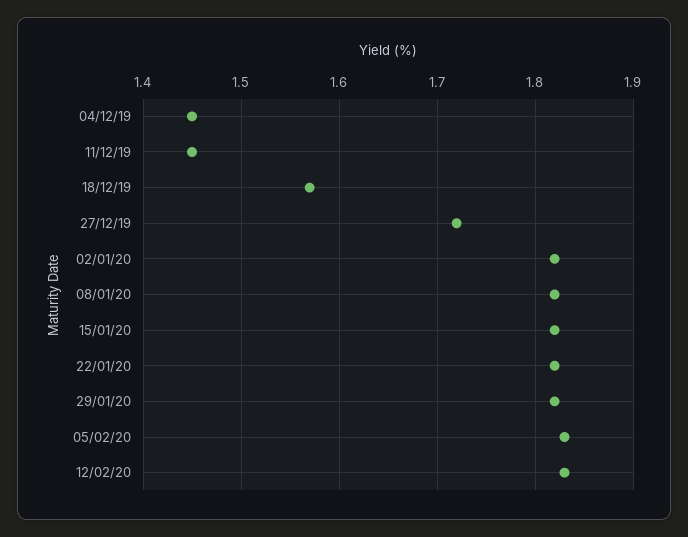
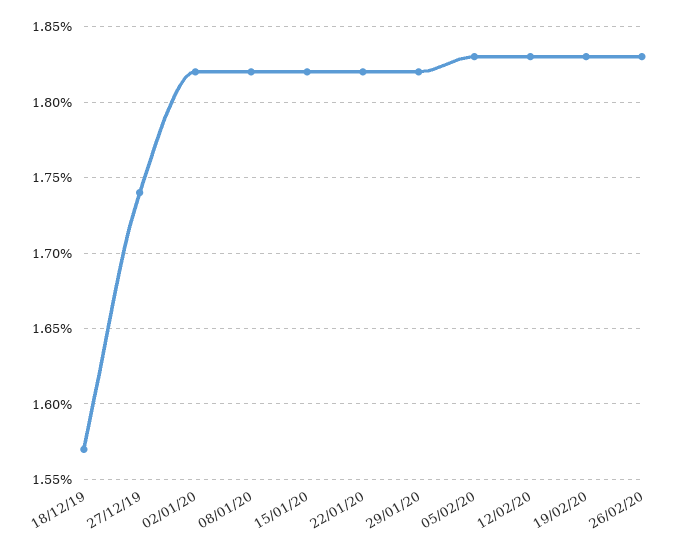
04/12/19: 1.45 -> none
11/12/19: 1.45 -> none
27/12/19: 1.72 -> 1.74
19/02/20: none -> 1.83
26/02/20: none -> 1.83

